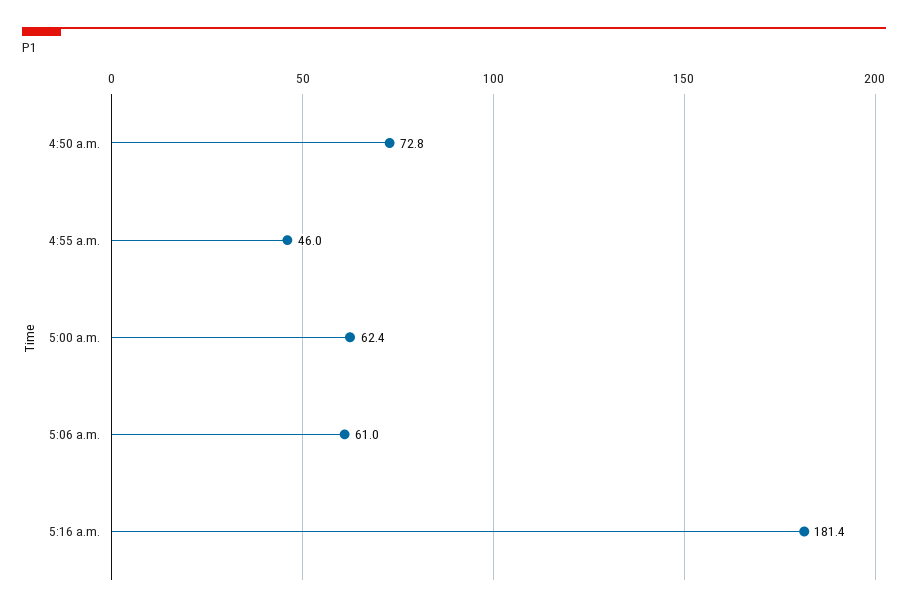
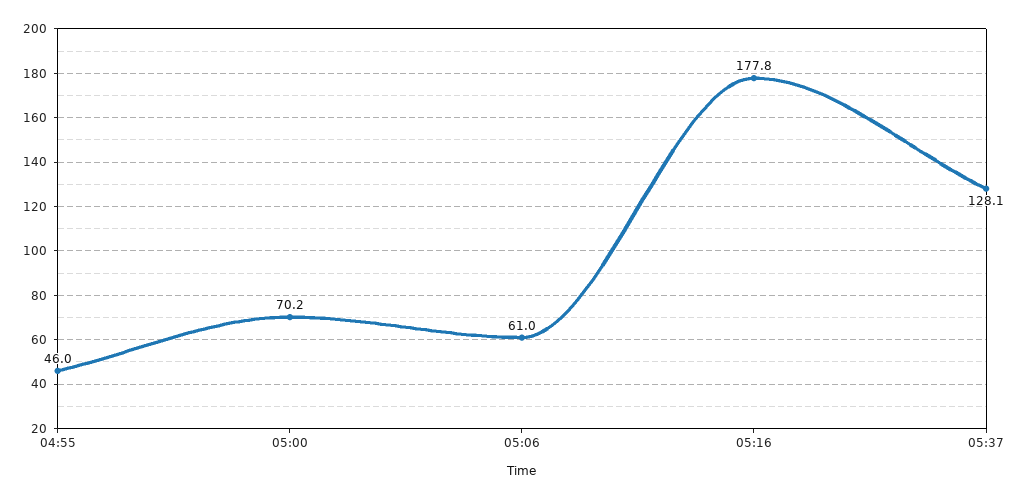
4:50 a.m.: 72.8 -> none
5:00 a.m.: 62.4 -> 70.2
5:16 a.m.: 181.4 -> 177.8
05:37: none -> 128.1

